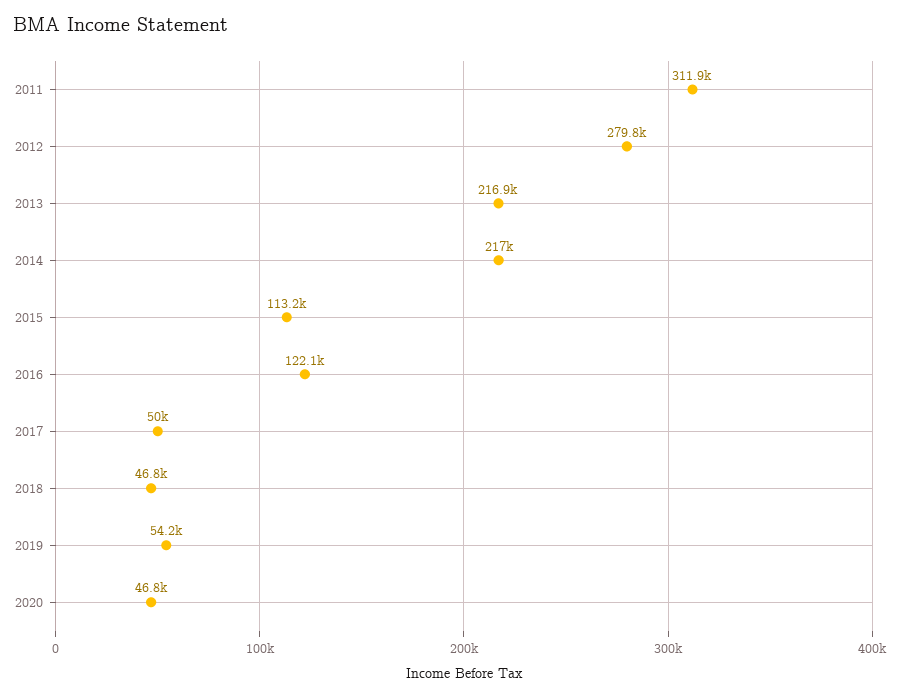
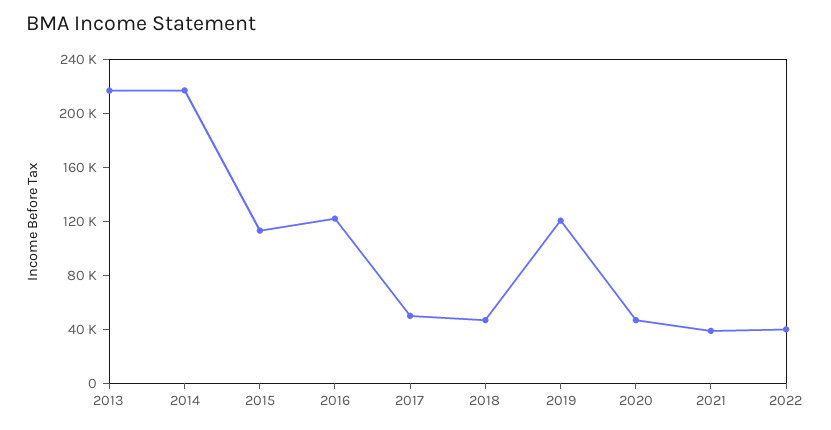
2011: 311900 -> none
2012: 279800 -> none
2019: 54200 -> 120000
2021: none -> 40000
2022: none -> 40000

